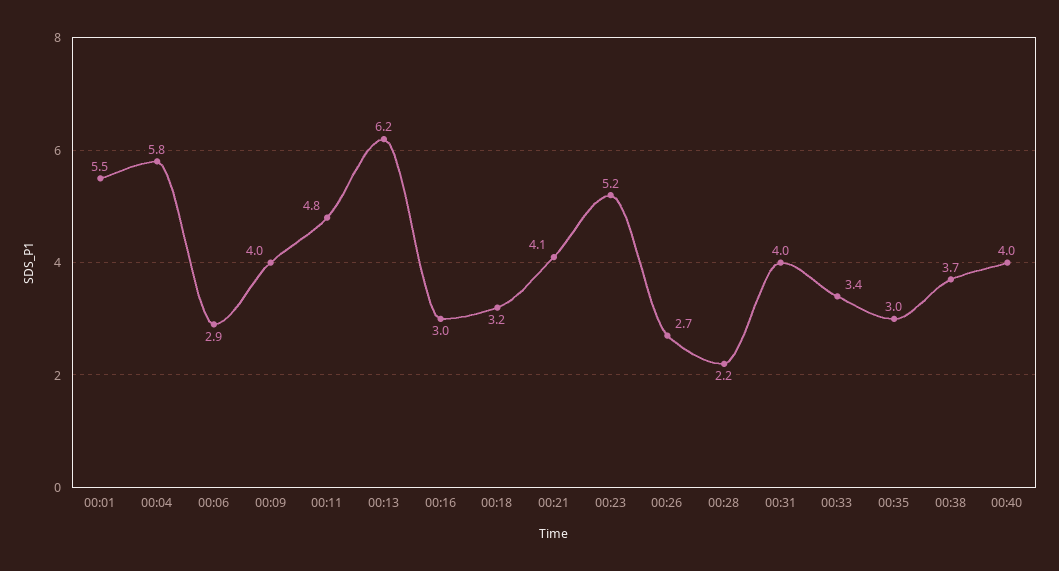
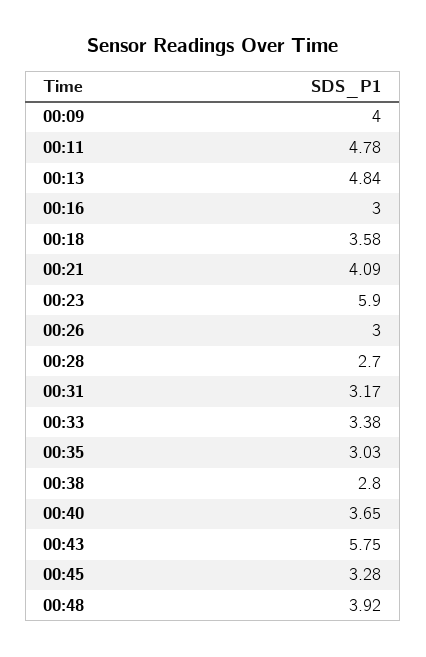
00:01: 5.5 -> none
00:04: 5.8 -> none
00:06: 2.9 -> none
00:13: 6.2 -> 4.84
00:18: 3.2 -> 3.58
00:23: 5.2 -> 5.9
00:26: 2.7 -> 3
00:28: 2.2 -> 2.7
00:31: 4 -> 3.17
00:38: 3.7 -> 2.8
00:40: 4 -> 3.65
00:43: none -> 5.75
00:45: none -> 3.28
00:48: none -> 3.92

